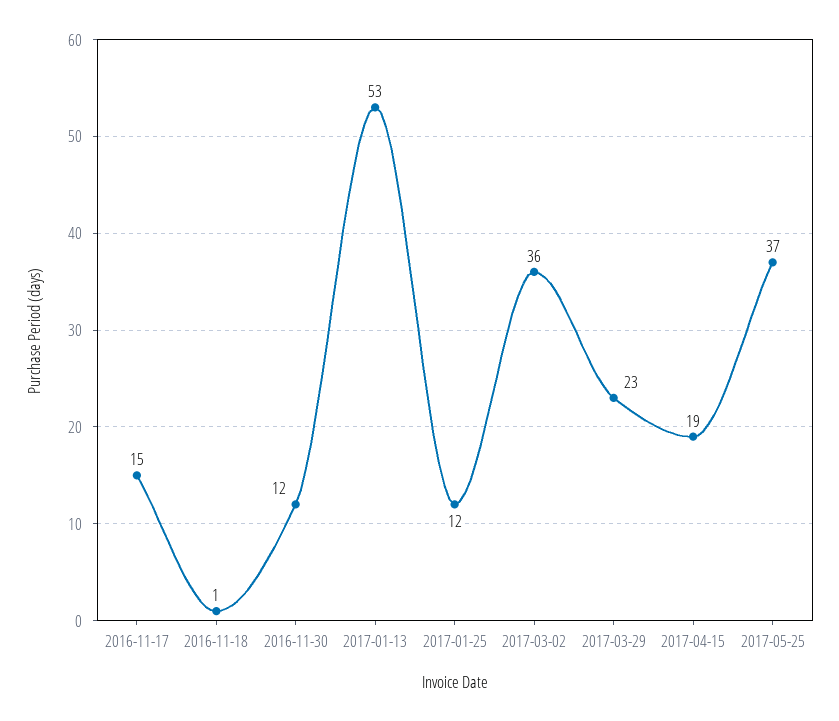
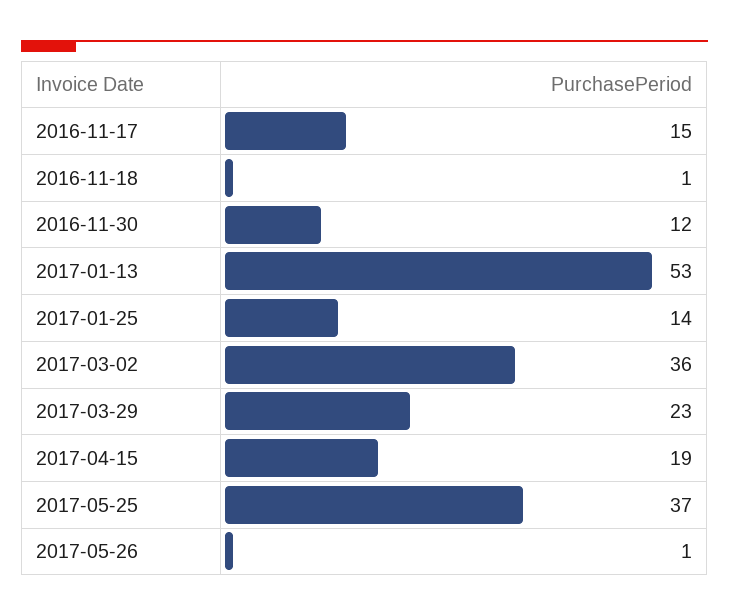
2017-01-25: 12 -> 14
2017-05-26: none -> 1

